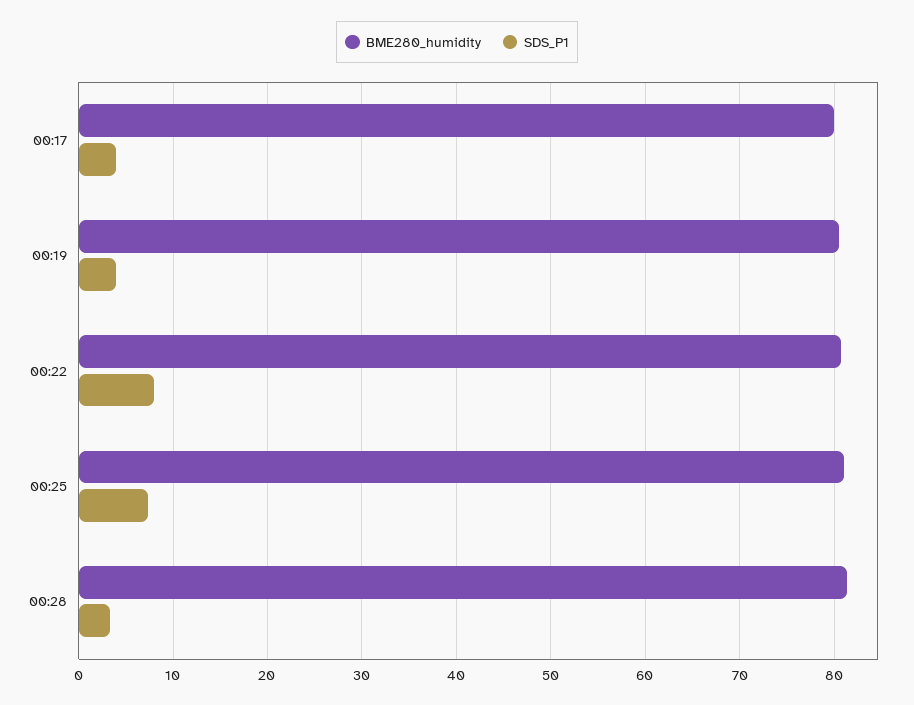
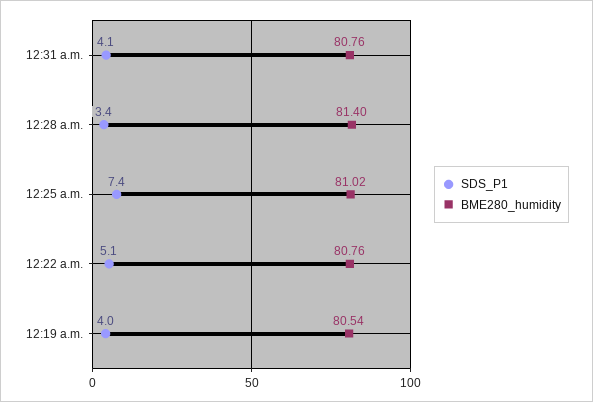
BME280_humidity, 00:17: 80 -> none
SDS_P1, 00:17: 4 -> none
SDS_P1, 00:22: 8 -> 5.1
SDS_P1, 12:31 a.m.: none -> 4.1
BME280_humidity, 12:31 a.m.: none -> 80.76

